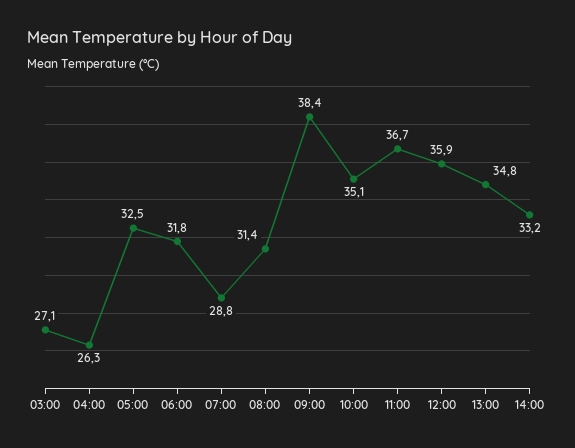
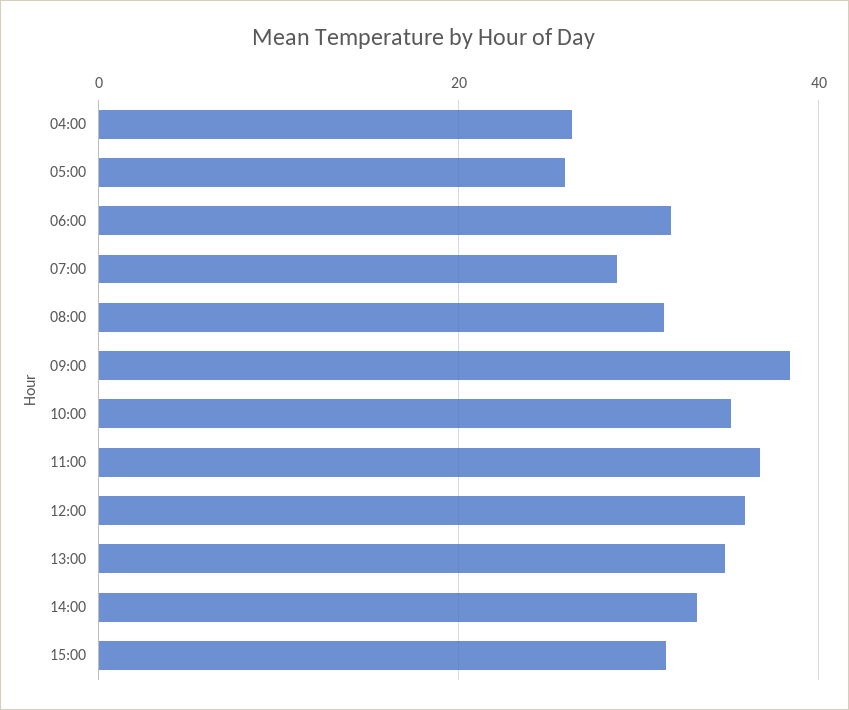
03:00: 27.1 -> none
05:00: 32.5 -> 26
15:00: none -> 32

